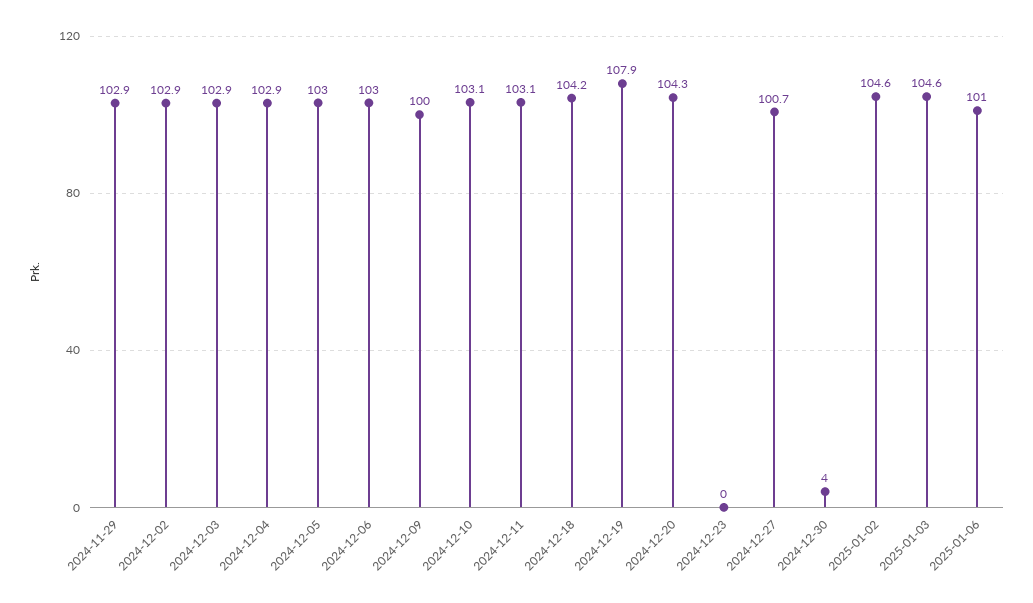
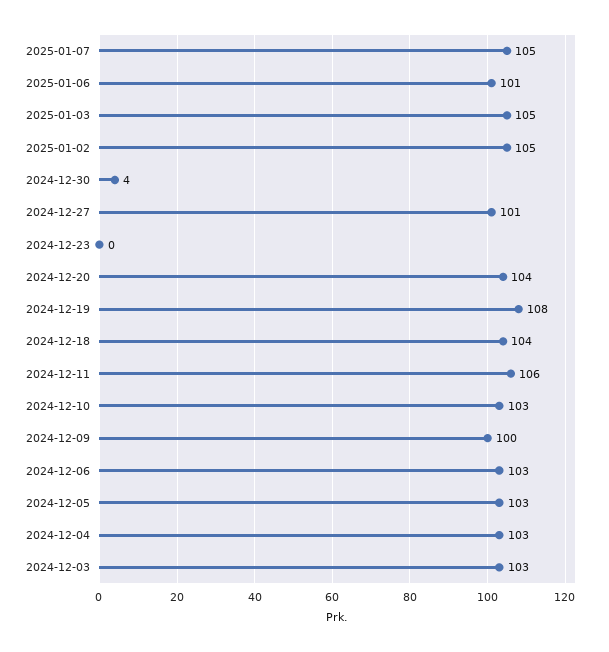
2024-11-29: 102.9 -> none
2024-12-02: 102.9 -> none
2024-12-11: 103.1 -> 106
2025-01-07: none -> 105

